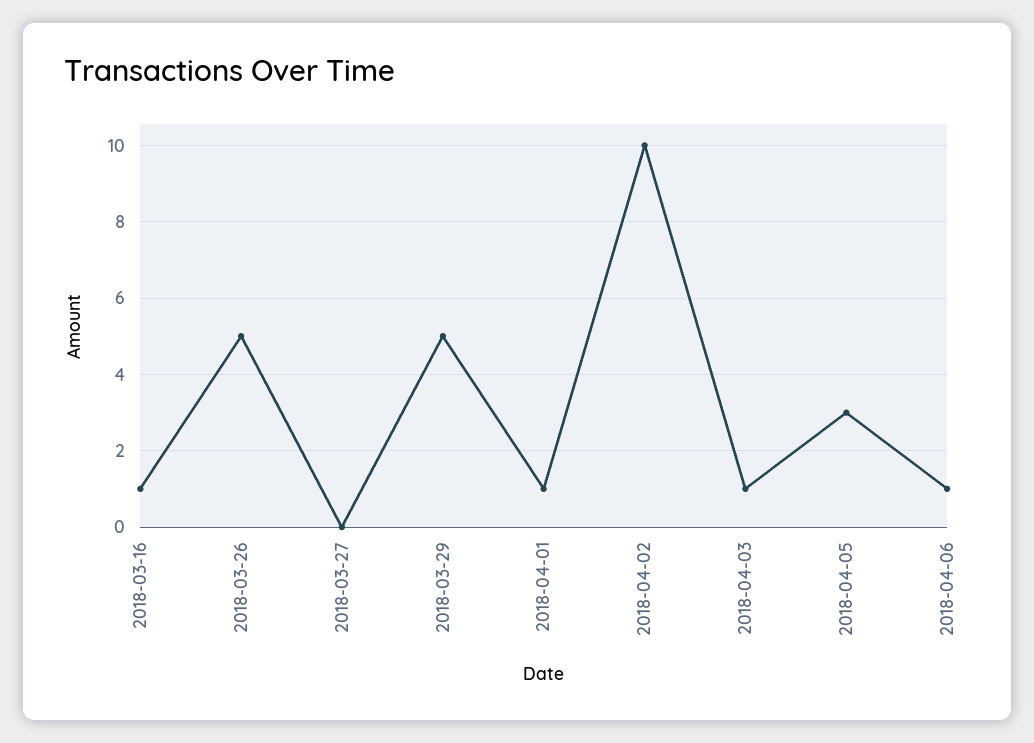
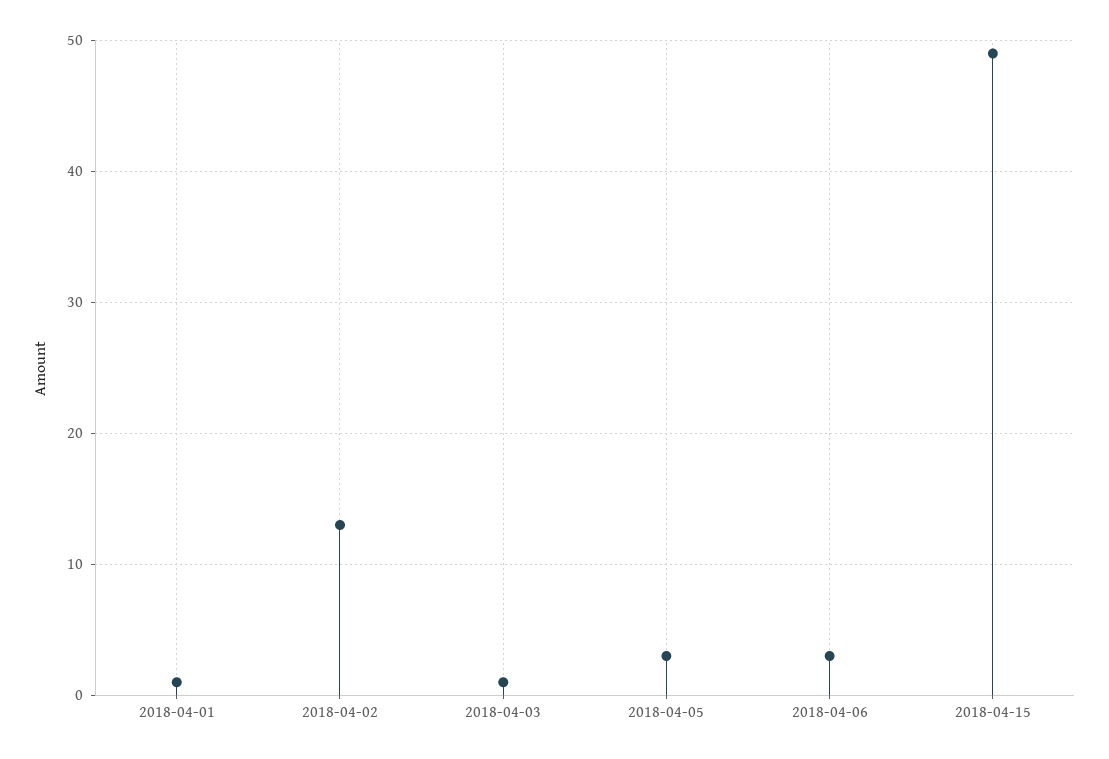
2018-03-16: 1 -> none
2018-03-26: 5 -> none
2018-03-27: 0 -> none
2018-03-29: 5 -> none
2018-04-02: 10 -> 13
2018-04-06: 1 -> 3
2018-04-15: none -> 49

